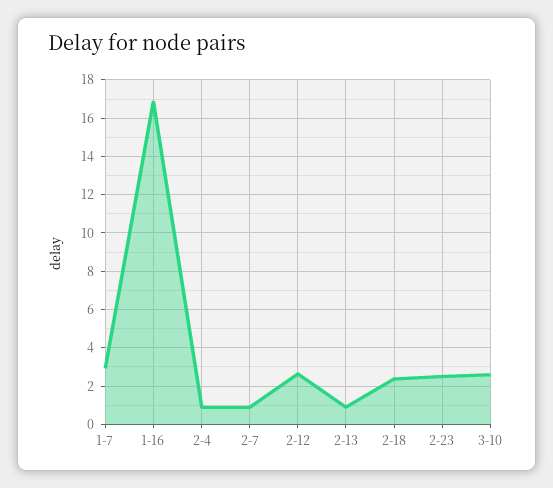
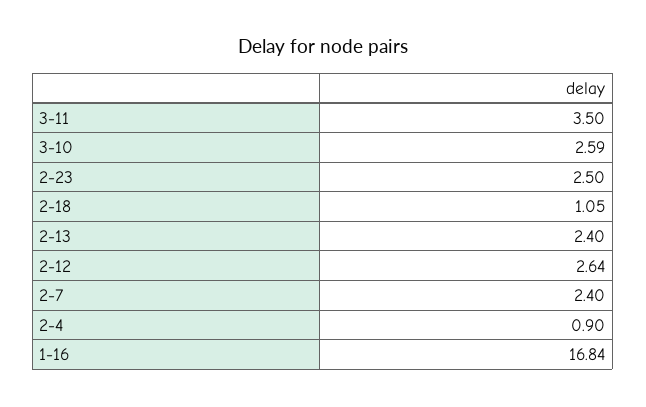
1-7: 3 -> none
2-7: 1 -> 2.4
2-13: 1 -> 2.4
2-18: 2.5 -> 1.05
3-11: none -> 3.5

